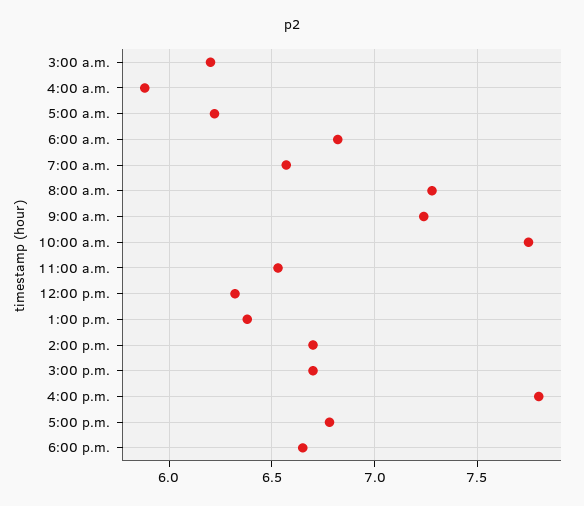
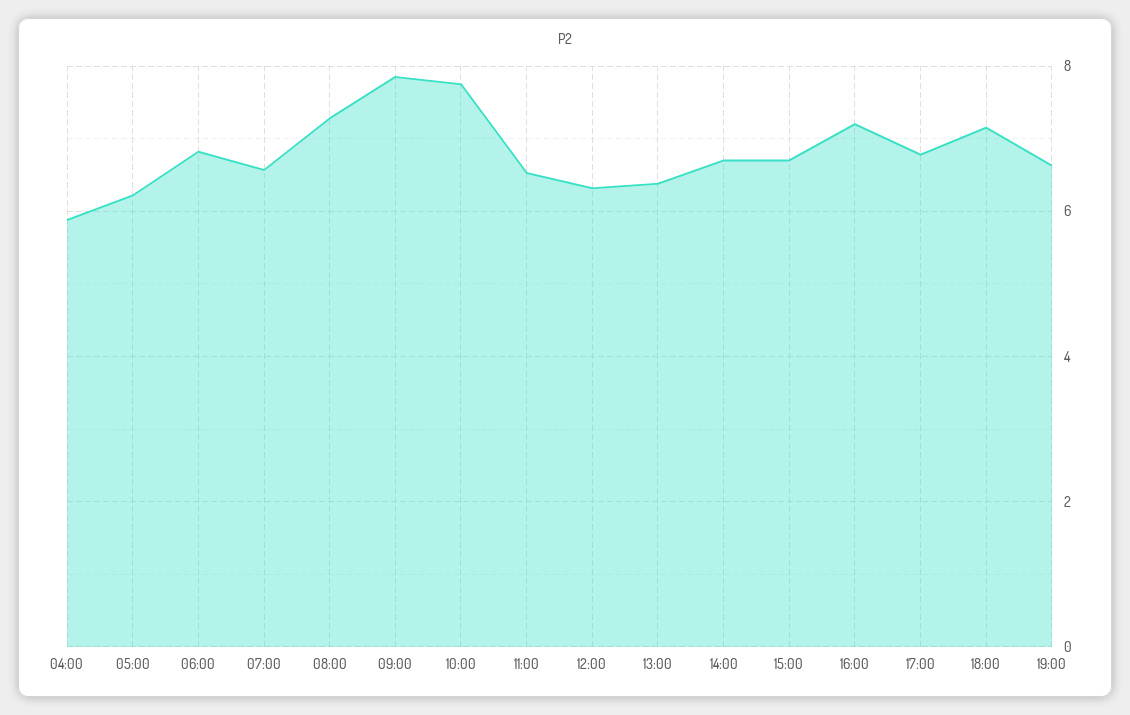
3:00 a.m.: 6.2 -> none
9:00 a.m.: 7.25 -> 7.8
4:00 p.m.: 7.8 -> 7.2
6:00 p.m.: 6.65 -> 7.2
19:00: none -> 6.6

